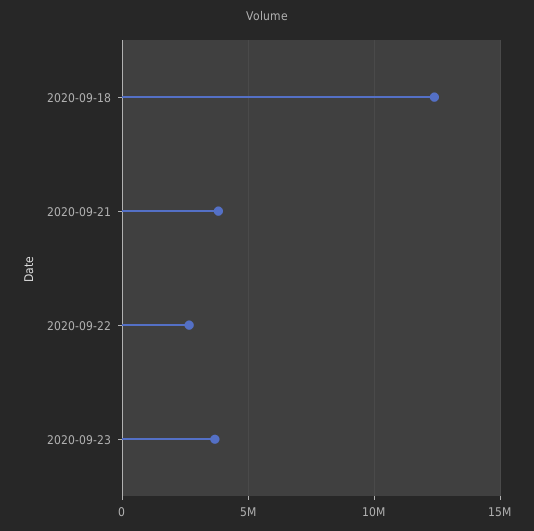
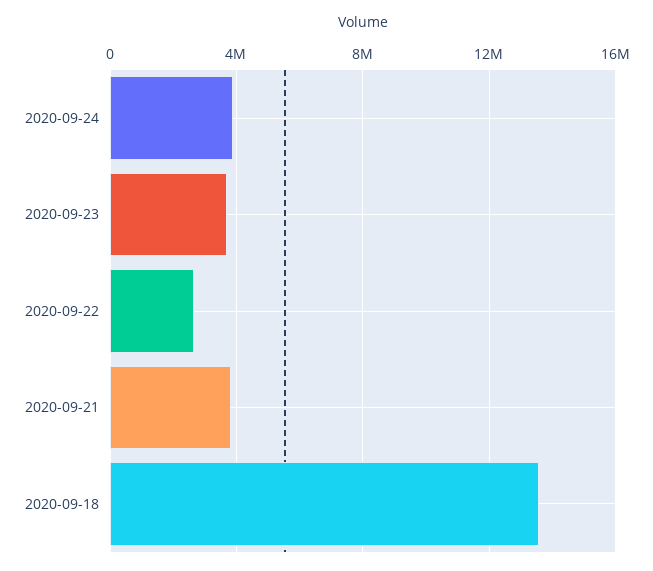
2020-09-18: 12500000 -> 13500000
2020-09-24: none -> 4000000

